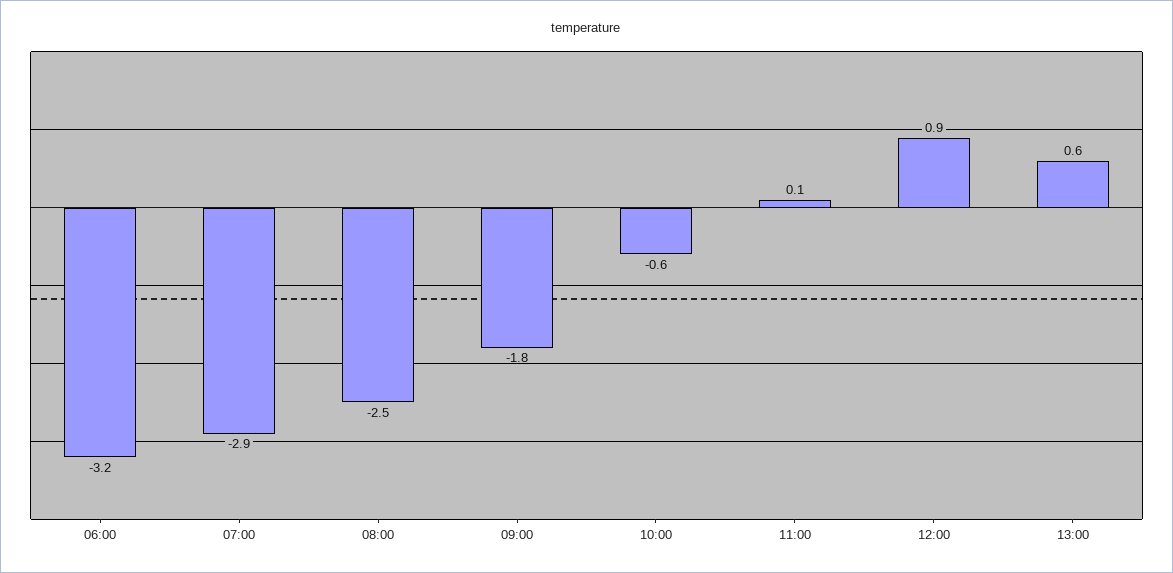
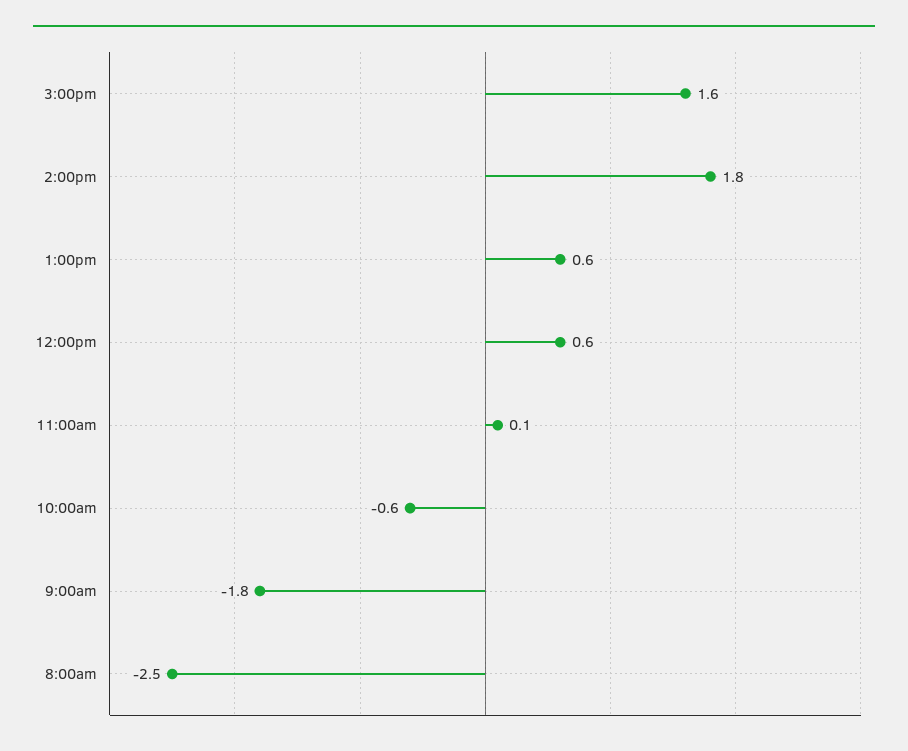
06:00: -3.2 -> none
07:00: -2.9 -> none
12:00: 0.9 -> 0.6
3:00pm: none -> 1.6
2:00pm: none -> 1.8

